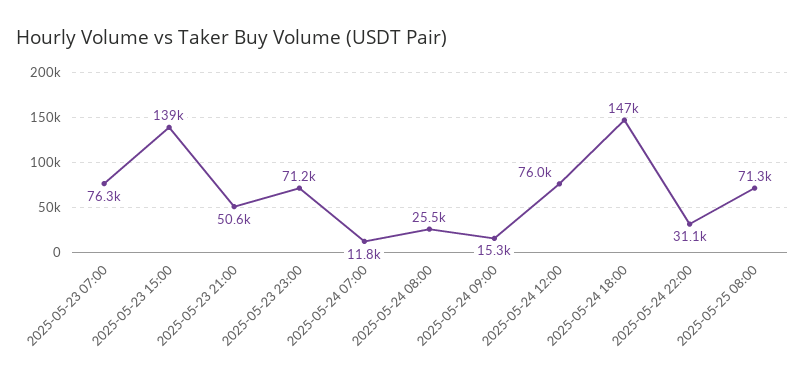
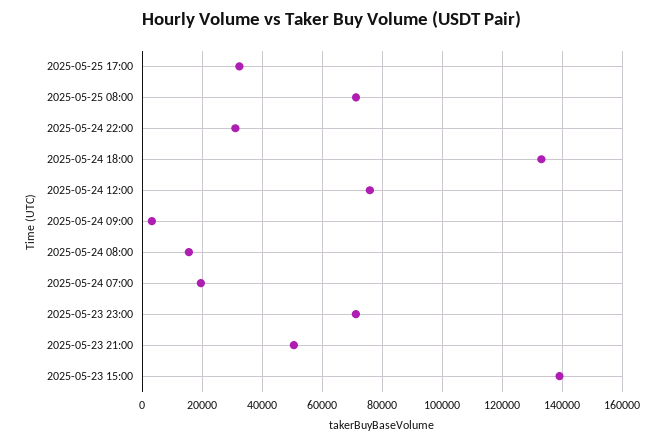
2025-05-23 07:00: 76300 -> none
2025-05-24 07:00: 11800 -> 20000
2025-05-24 08:00: 25500 -> 15000
2025-05-24 09:00: 15300 -> 2500
2025-05-24 18:00: 147000 -> 132500
2025-05-25 17:00: none -> 32500

